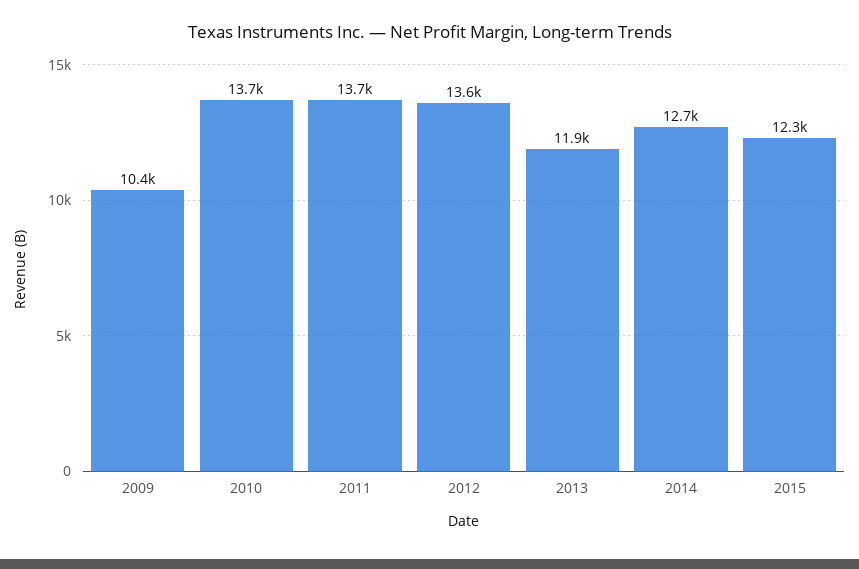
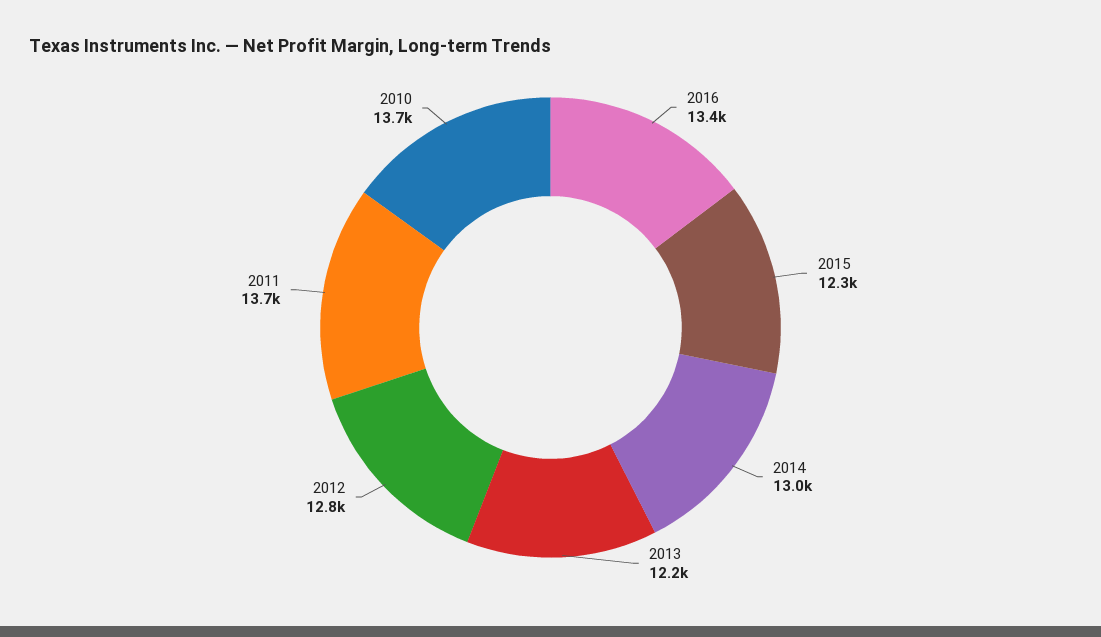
2009: 10400 -> none
2012: 13600 -> 12800
2013: 11900 -> 12200
2014: 12700 -> 13000
2016: none -> 13400

